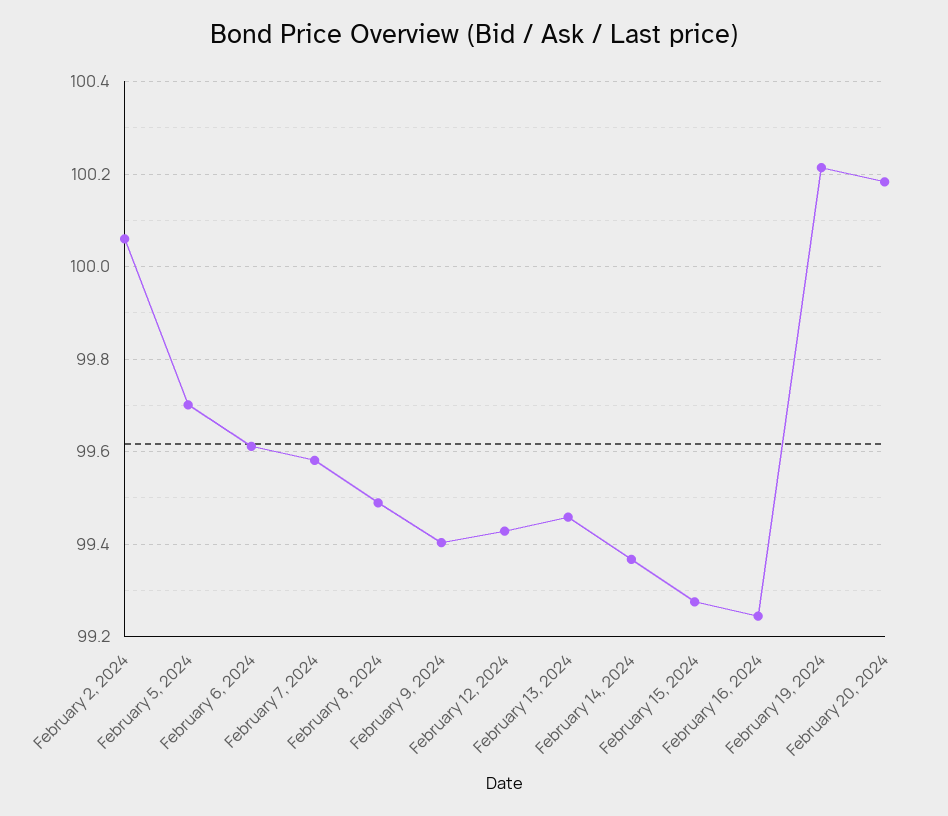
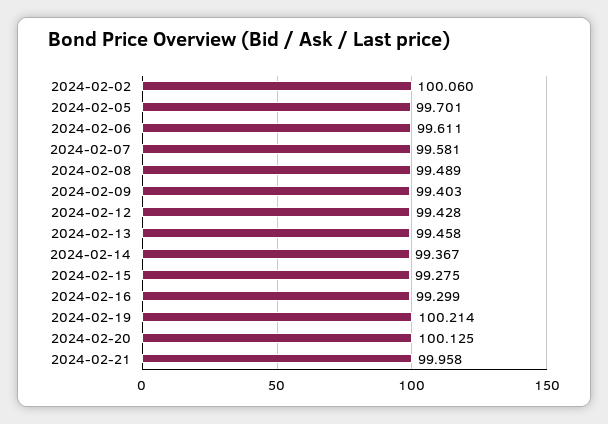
February 16, 2024: 99.24 -> 99.299
February 20, 2024: 100.18 -> 100.125
2024-02-21: none -> 99.958

